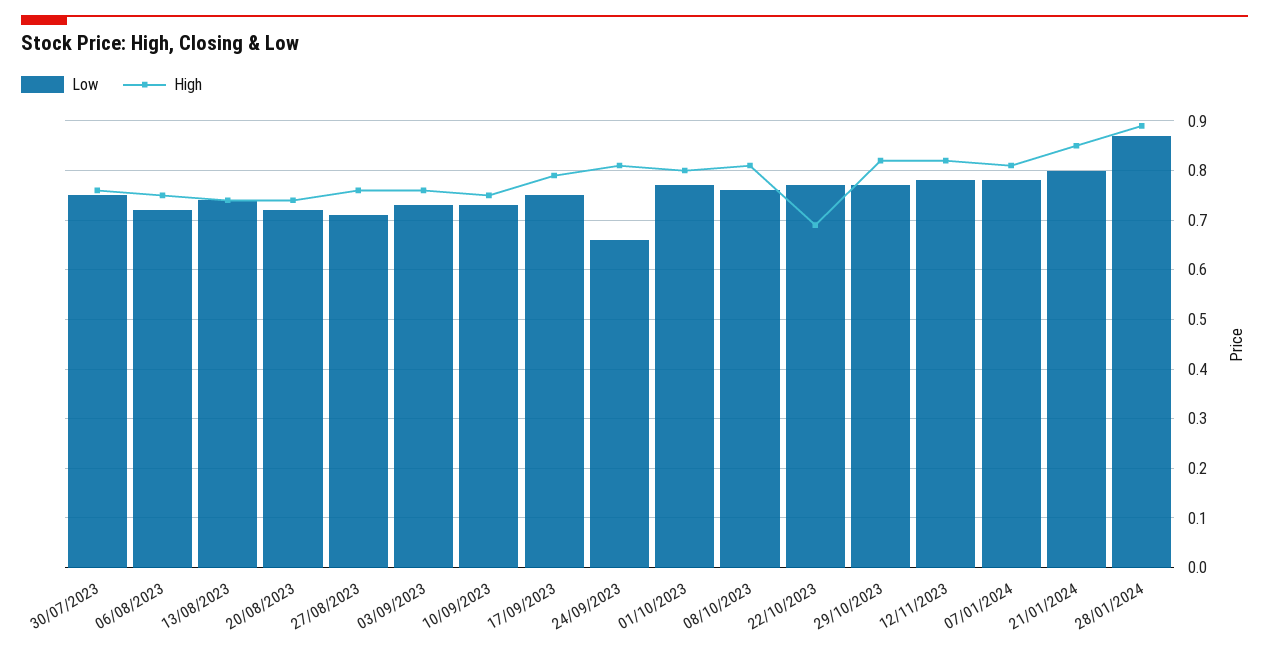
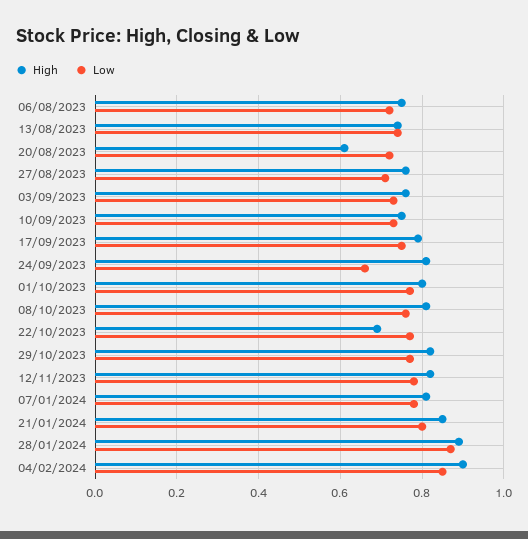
Low, 30/07/2023: 0.75 -> none
High, 30/07/2023: 0.75 -> none
High, 20/08/2023: 0.75 -> 0.6
High, 04/02/2024: none -> 0.9
Low, 04/02/2024: none -> 0.85

